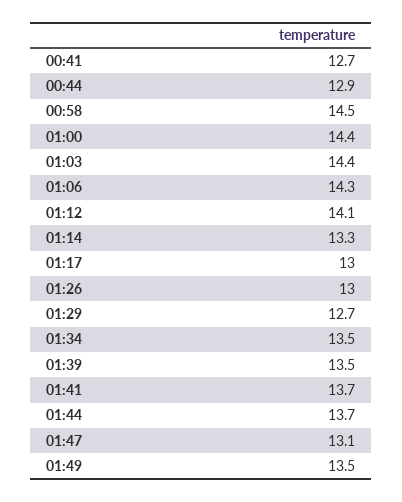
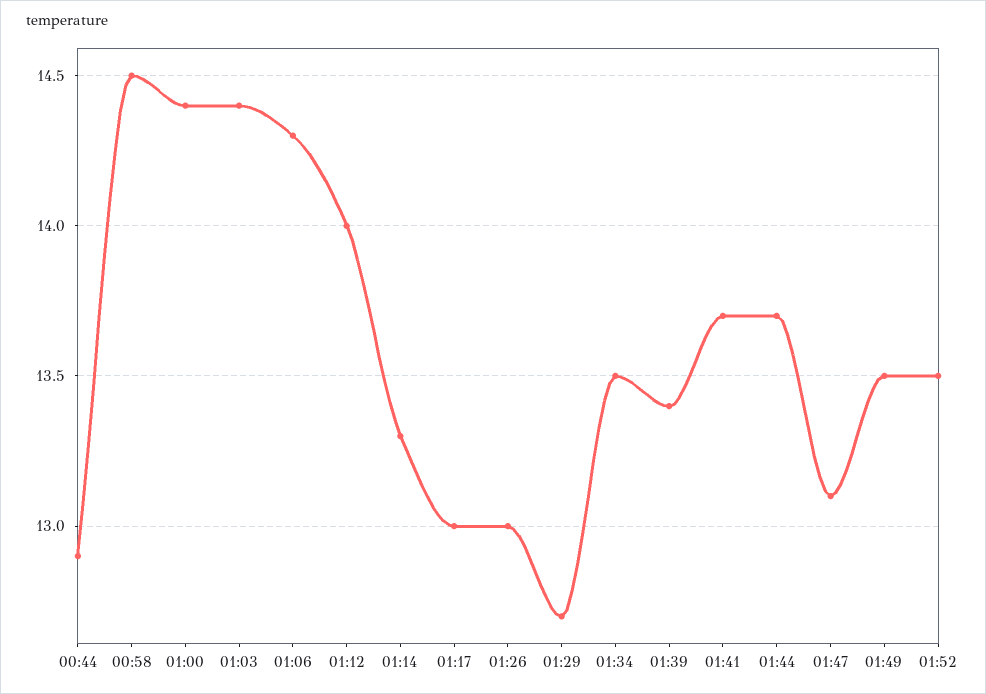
00:41: 12.7 -> none
01:12: 14.1 -> 14
01:39: 13.5 -> 13.4
01:52: none -> 13.5

